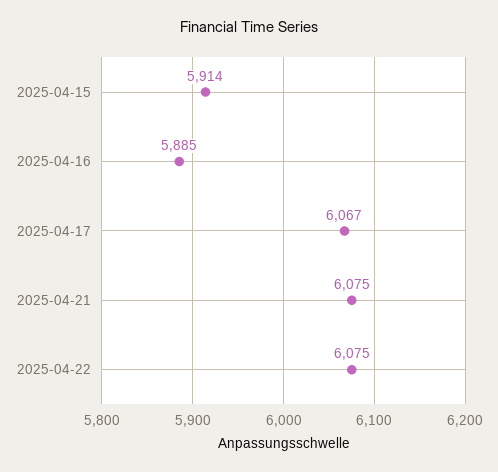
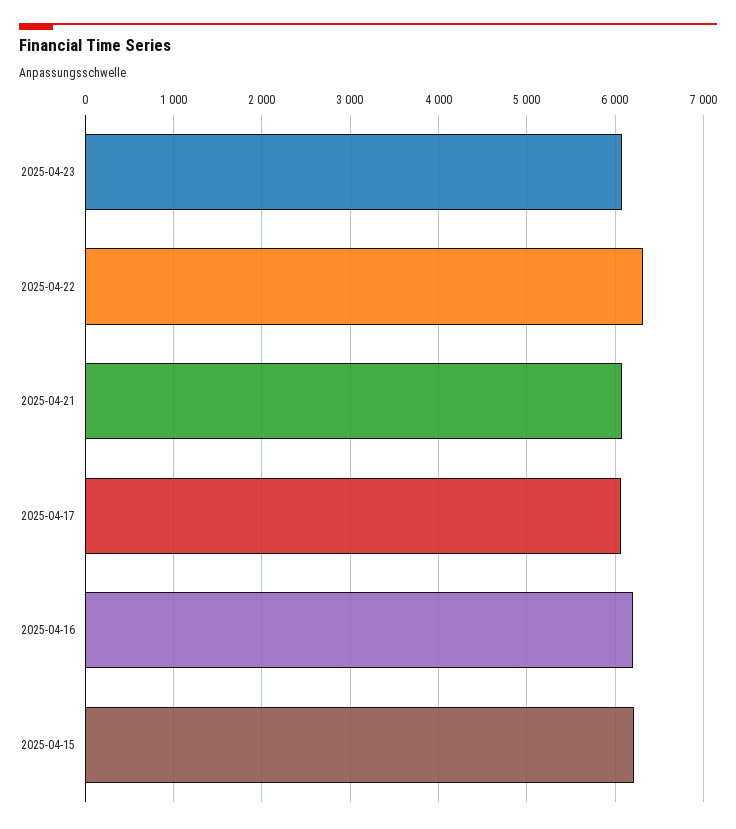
2025-04-15: 5914 -> 6200
2025-04-16: 5885 -> 6200
2025-04-22: 6075 -> 6300
2025-04-23: none -> 6100

